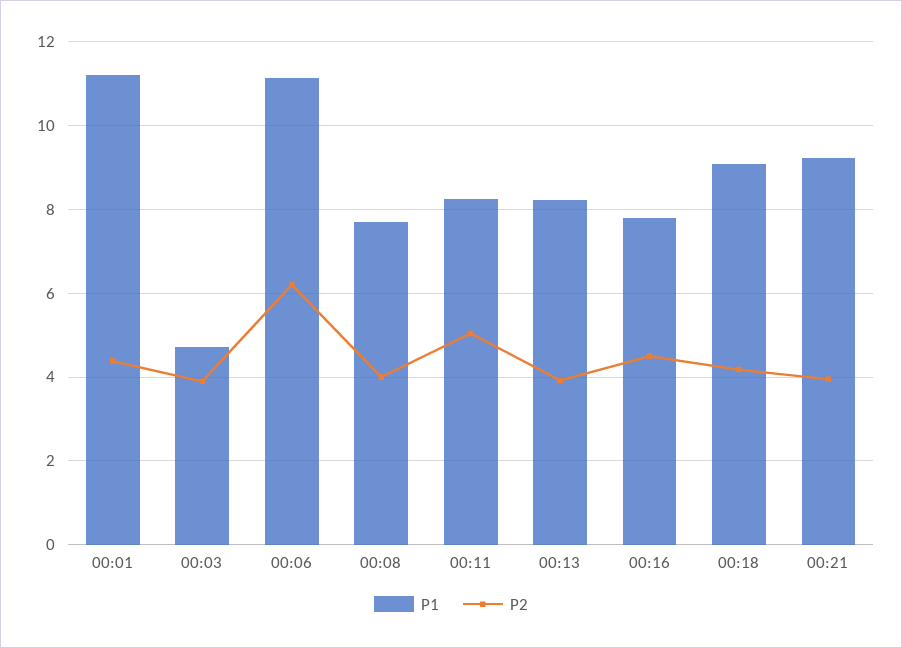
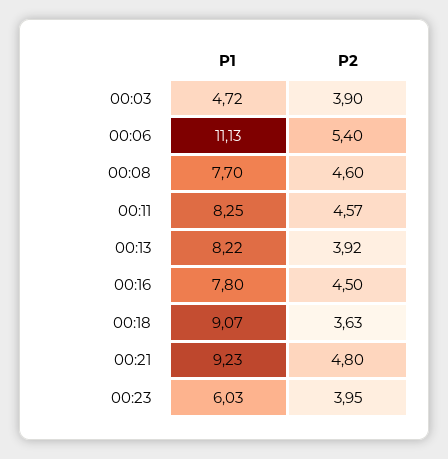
P1, 00:01: 11.2 -> none
P2, 00:01: 4.4 -> none
P2, 00:06: 6.2 -> 5.4
P2, 00:08: 4 -> 4.6
P2, 00:11: 5 -> 4.57
P2, 00:18: 4.2 -> 3.63
P2, 00:21: 4 -> 4.8
P1, 00:23: none -> 6.03
P2, 00:23: none -> 3.95

